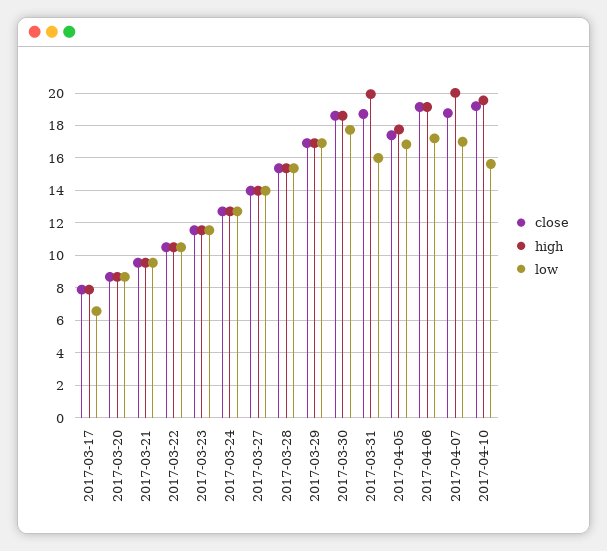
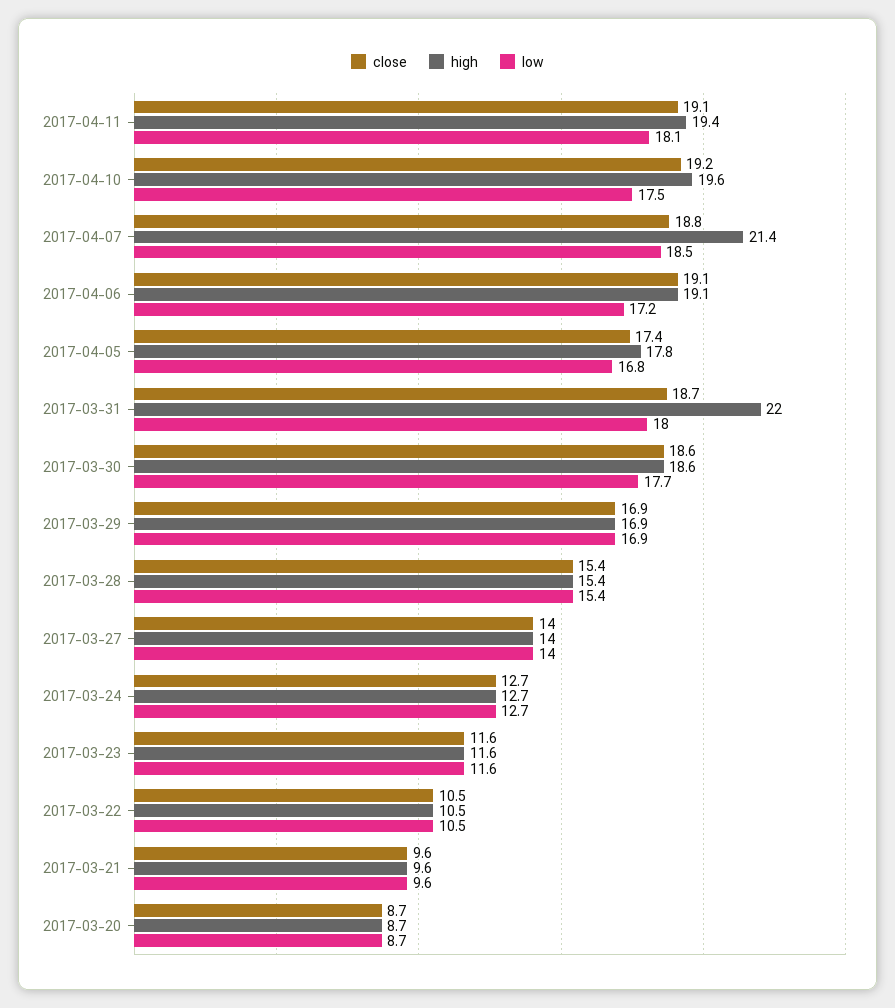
close, 2017-03-17: 8 -> none
high, 2017-03-17: 8 -> none
low, 2017-03-17: 6.5 -> none
high, 2017-03-31: 20 -> 22
low, 2017-03-31: 16 -> 18
high, 2017-04-07: 20 -> 21.4
low, 2017-04-07: 17 -> 18.5
low, 2017-04-10: 15.5 -> 17.5
close, 2017-04-11: none -> 19.1
high, 2017-04-11: none -> 19.4
low, 2017-04-11: none -> 18.1

